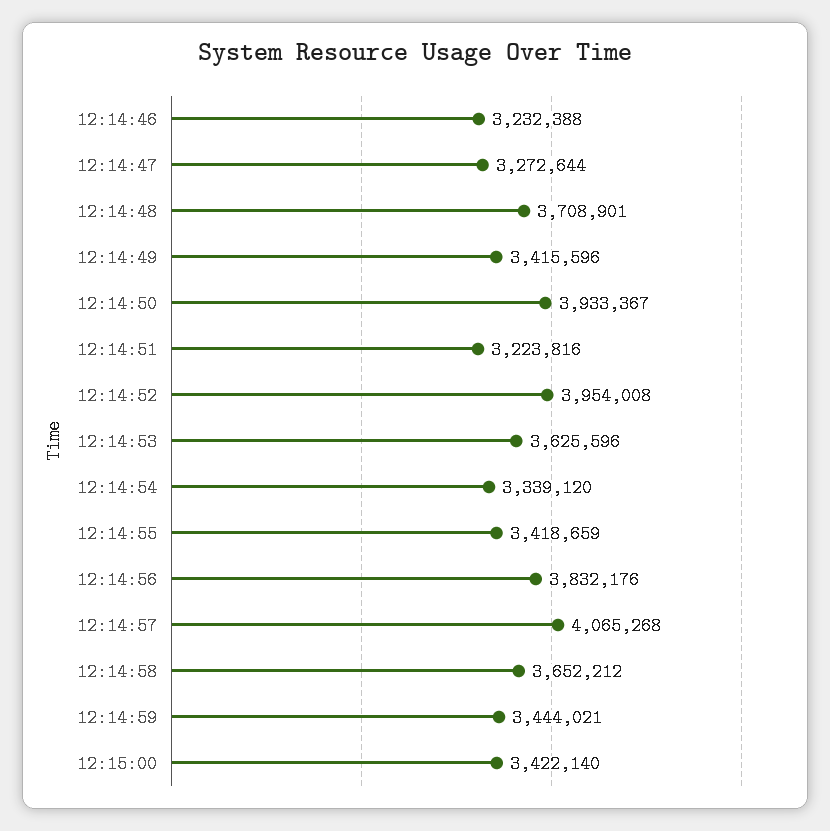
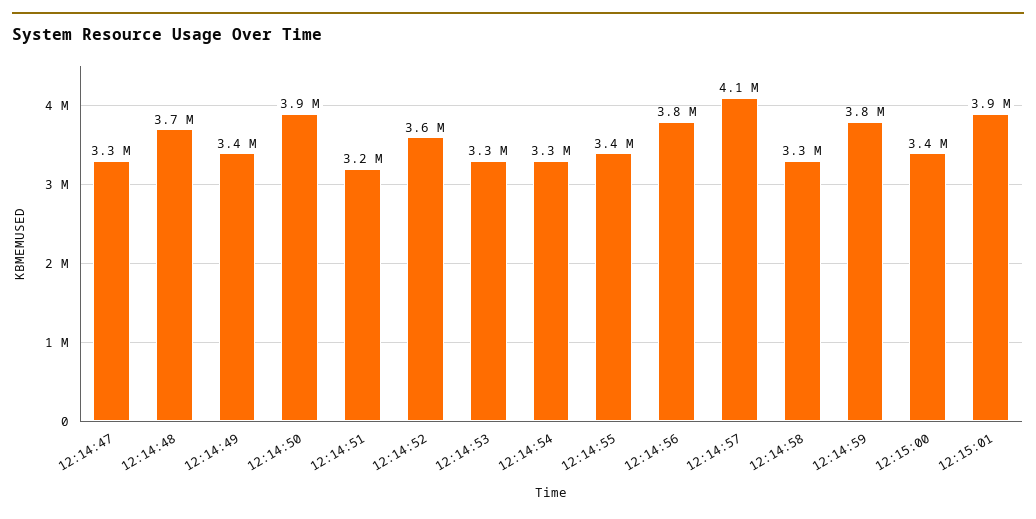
12:14:46: 3232388 -> none
12:14:52: 3954008 -> 3600000
12:14:53: 3625596 -> 3300000
12:14:58: 3652212 -> 3300000
12:14:59: 3444021 -> 3800000
12:15:01: none -> 3900000

